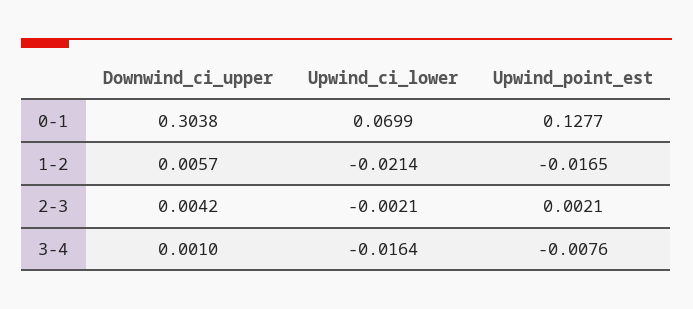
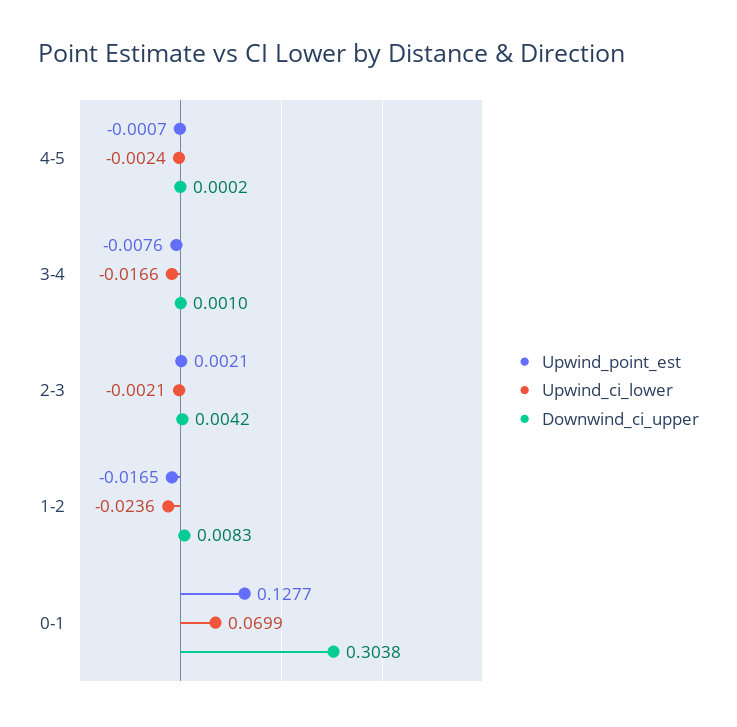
Downwind_ci_upper, 1-2: 0.0057 -> 0.0083
Upwind_ci_lower, 1-2: -0.0214 -> -0.0236
Upwind_ci_lower, 3-4: -0.0164 -> -0.0166
Upwind_point_est, 4-5: none -> -0.0007
Upwind_ci_lower, 4-5: none -> -0.0024
Downwind_ci_upper, 4-5: none -> 0.0002

